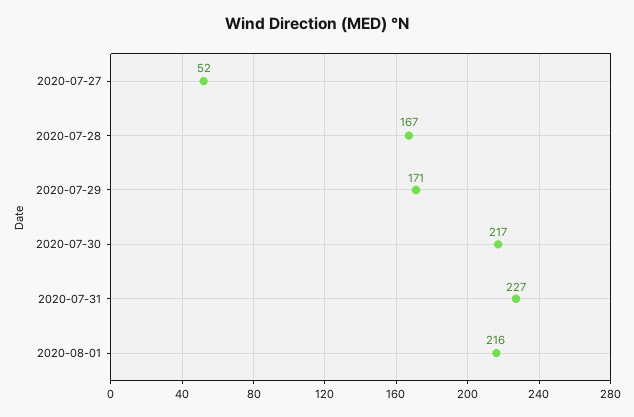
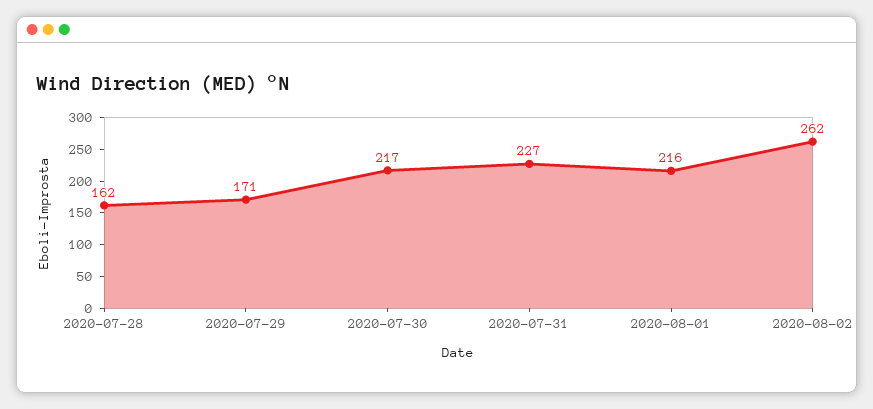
2020-07-27: 52 -> none
2020-07-28: 167 -> 162
2020-08-02: none -> 262

